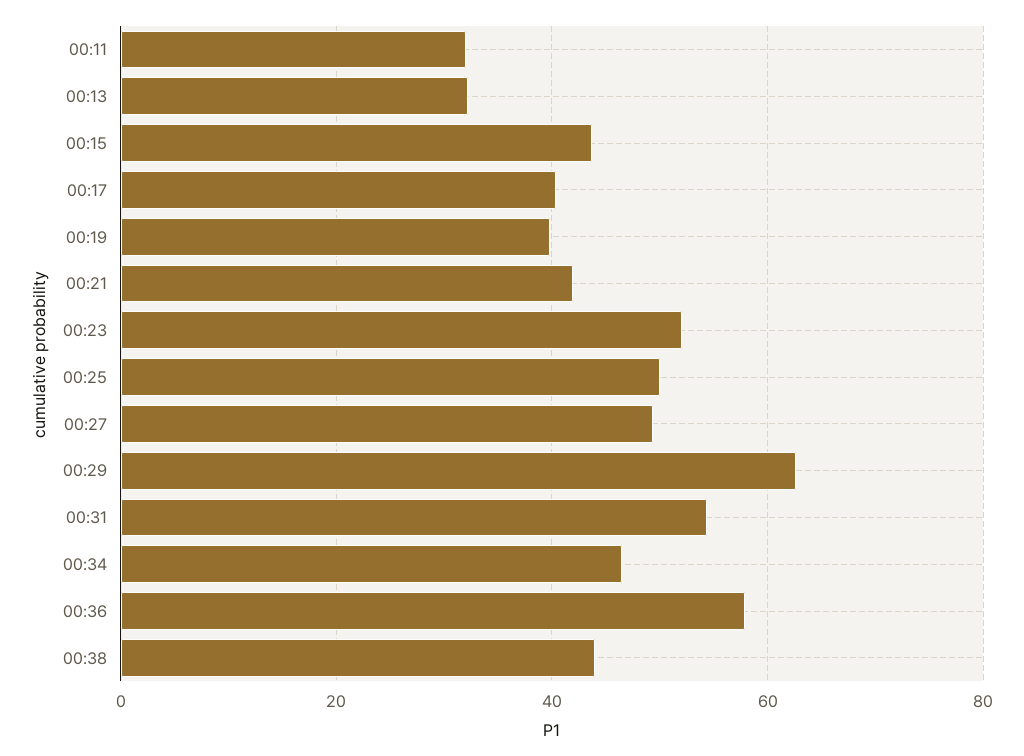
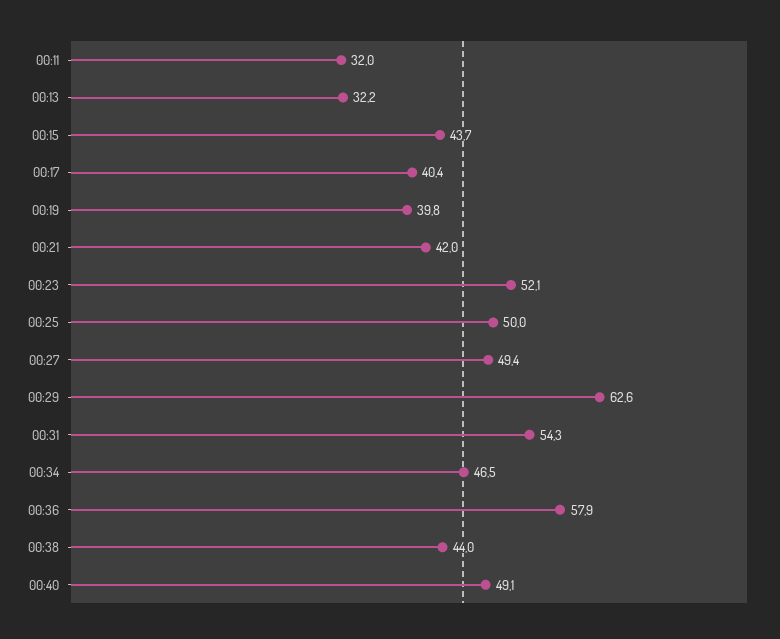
00:40: none -> 49.1

